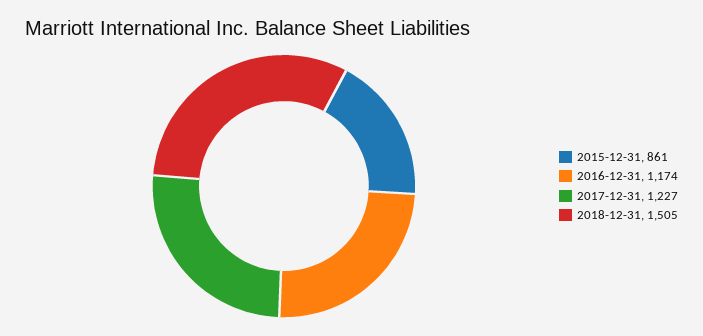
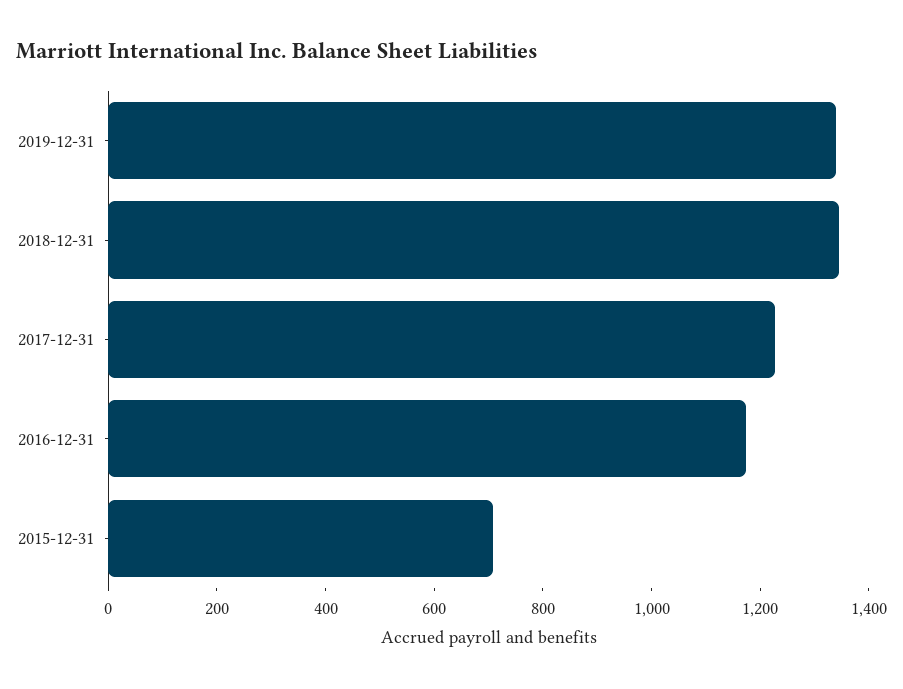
2015-12-31: 861 -> 700
2018-12-31: 1505 -> 1350
2019-12-31: none -> 1350

